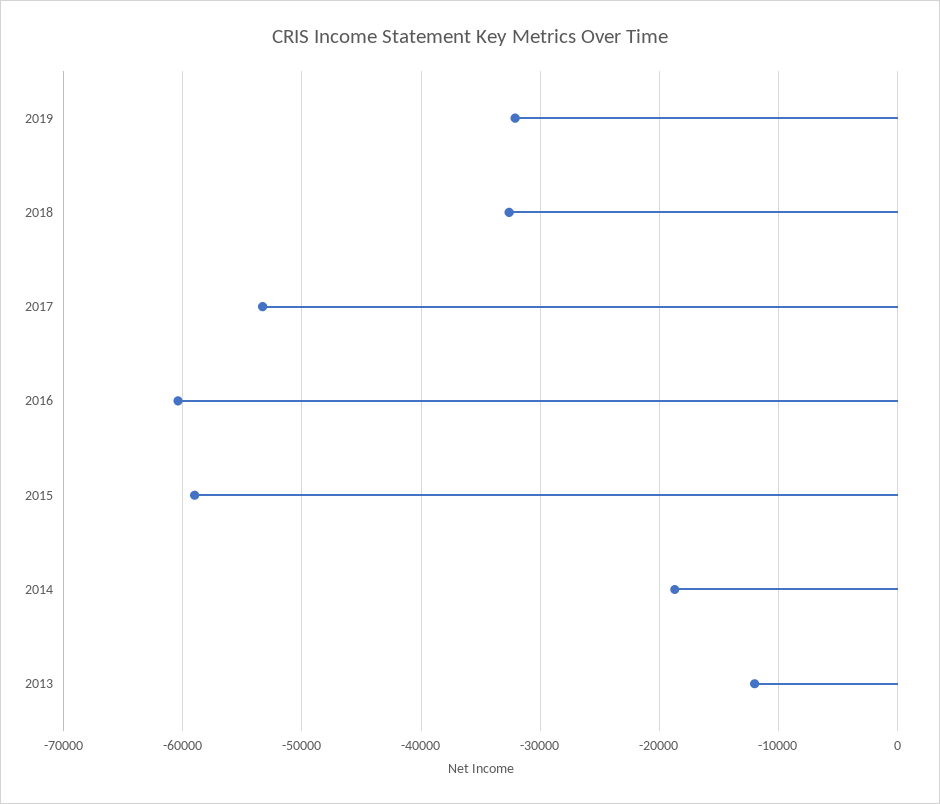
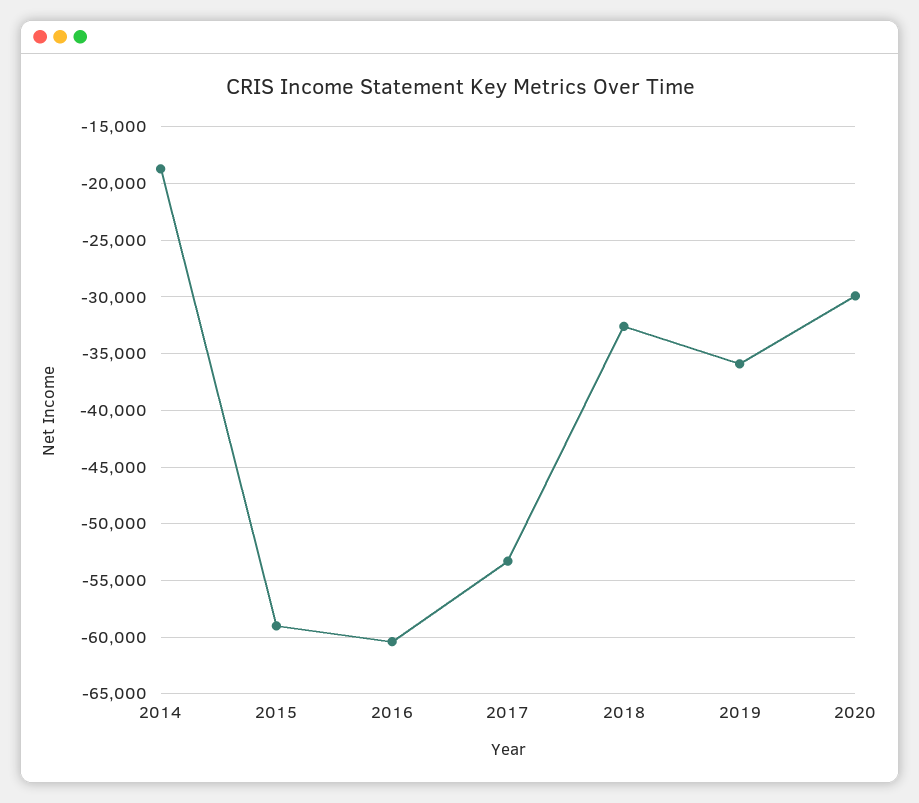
2019: -32000 -> -36000
2013: -12000 -> none
2020: none -> -30000

